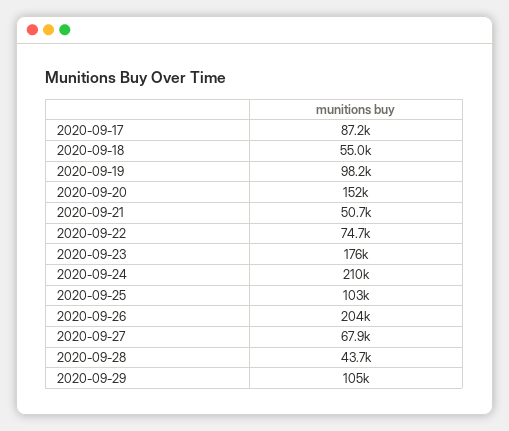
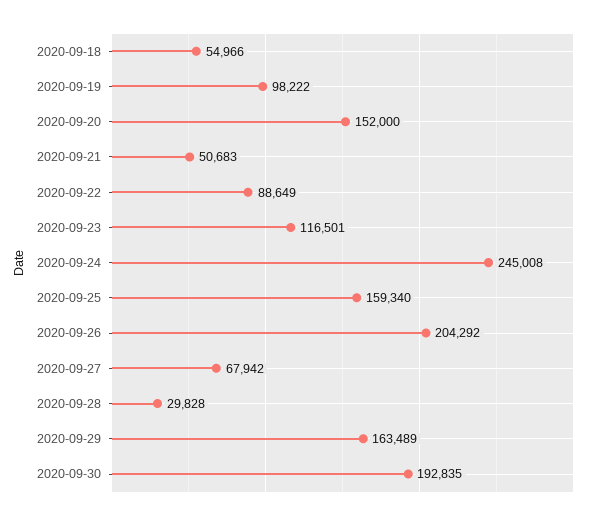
2020-09-17: 87200 -> none
2020-09-22: 74700 -> 88649
2020-09-23: 176000 -> 116501
2020-09-24: 210000 -> 245008
2020-09-25: 103000 -> 159340
2020-09-28: 43700 -> 29828
2020-09-29: 105000 -> 163489
2020-09-30: none -> 192835

